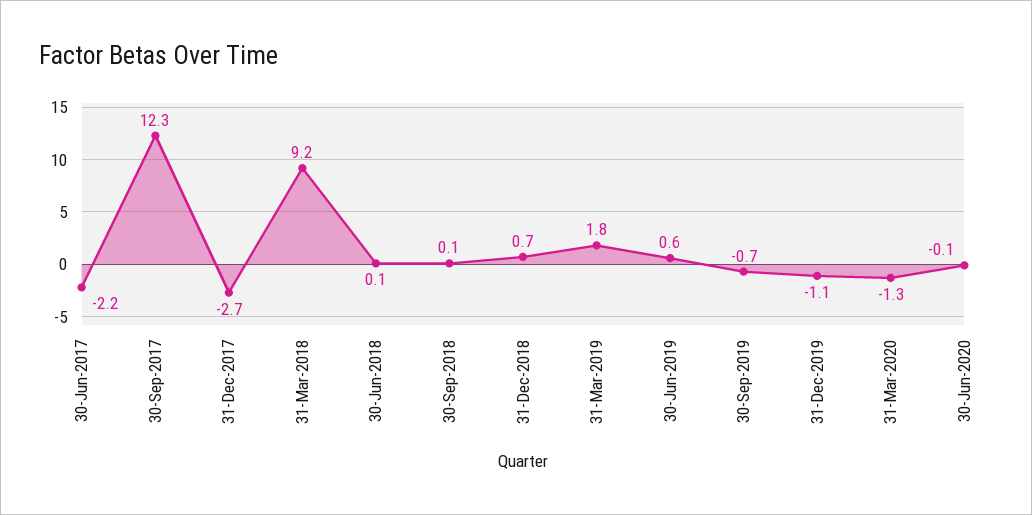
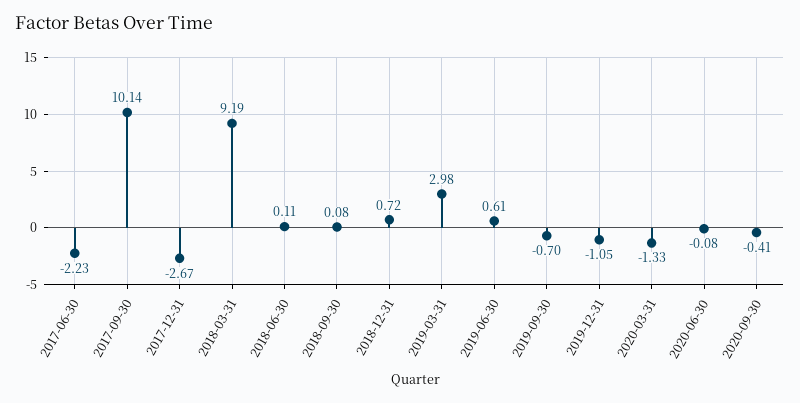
30-Sep-2017: 12.3 -> 10.14
31-Mar-2019: 1.8 -> 2.98
2020-09-30: none -> -0.41

